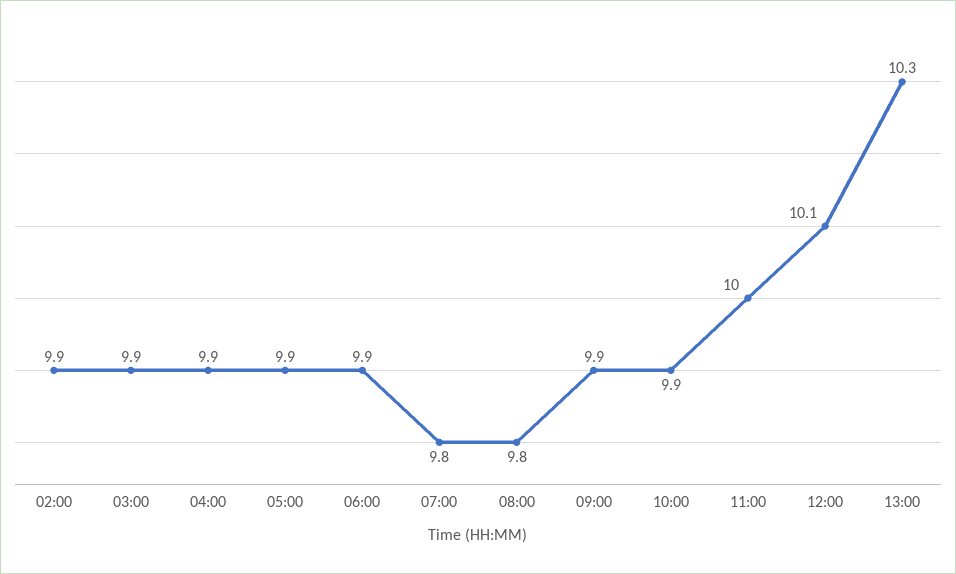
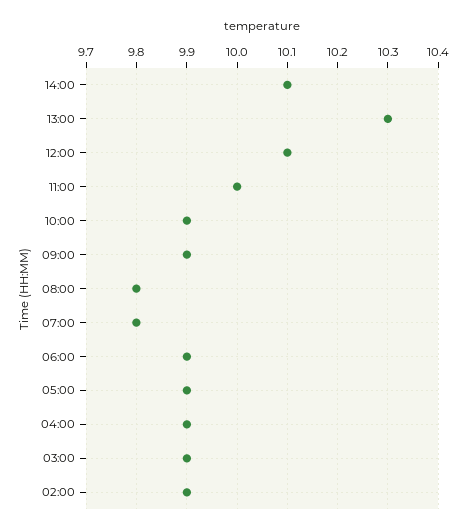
14:00: none -> 10.1

